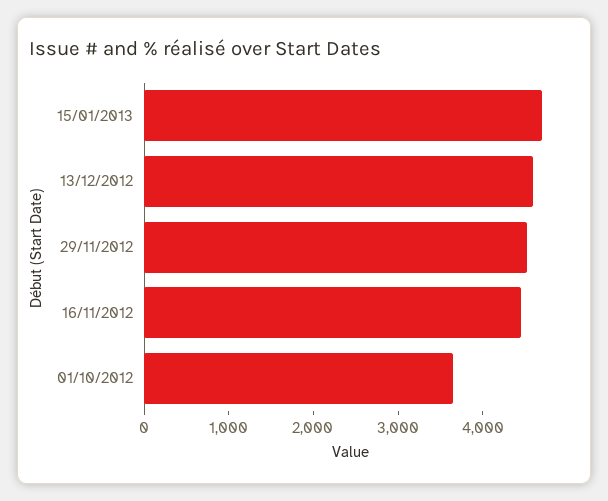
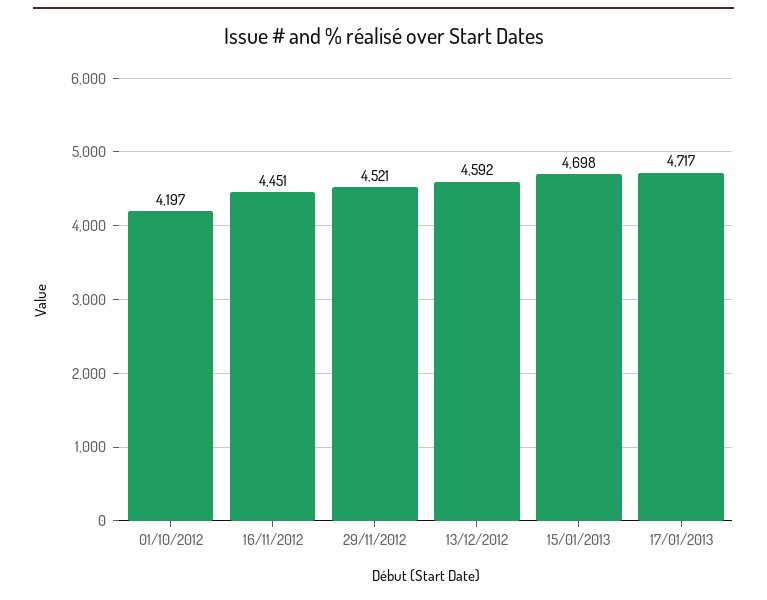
01/10/2012: 3600 -> 4197
17/01/2013: none -> 4717

